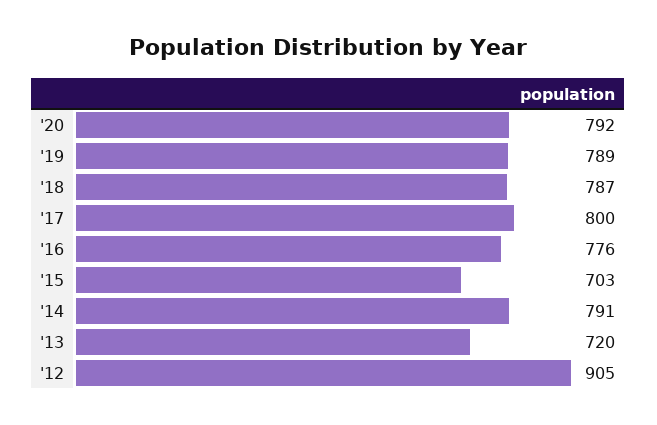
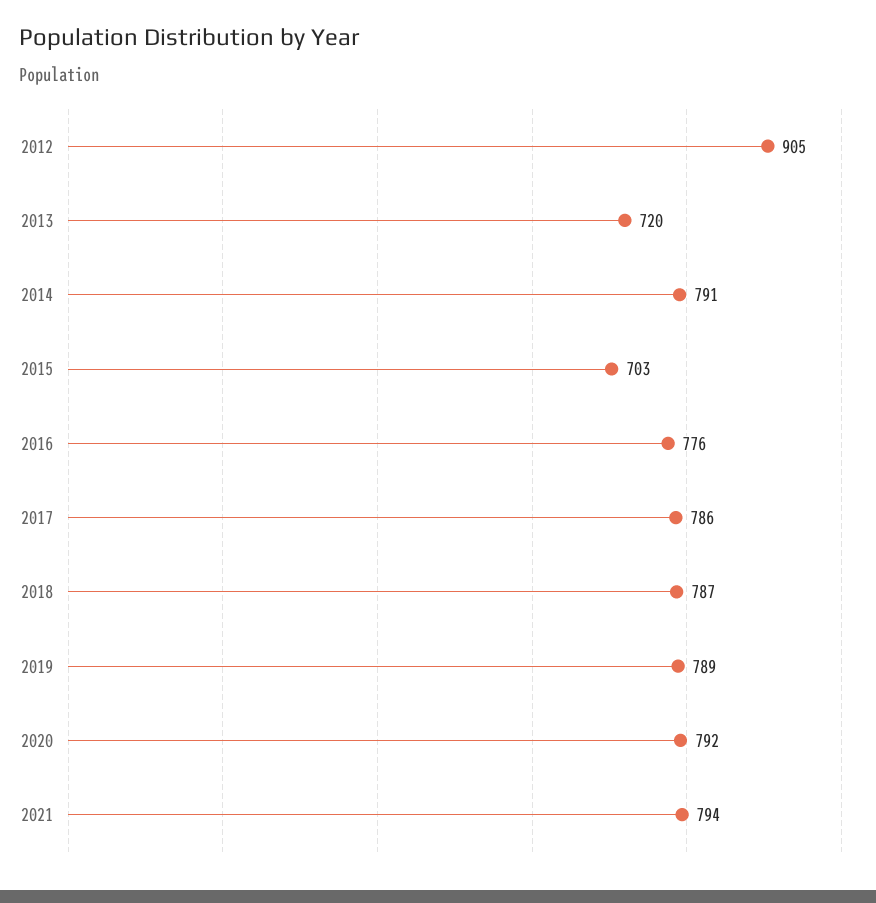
'17: 800 -> 786
2021: none -> 794

